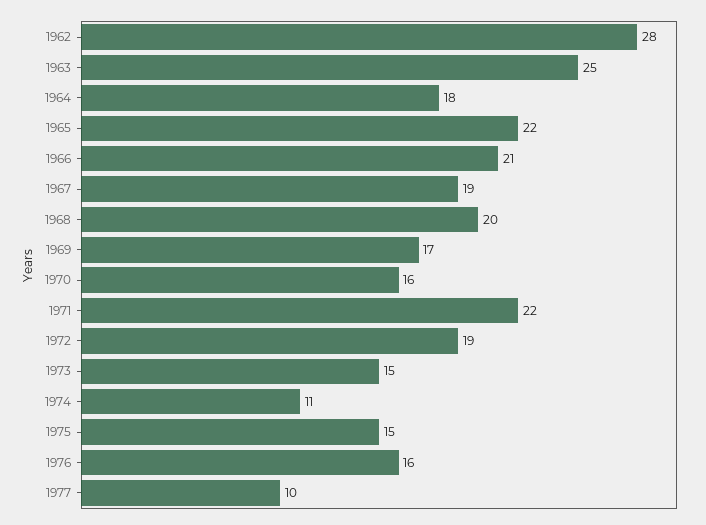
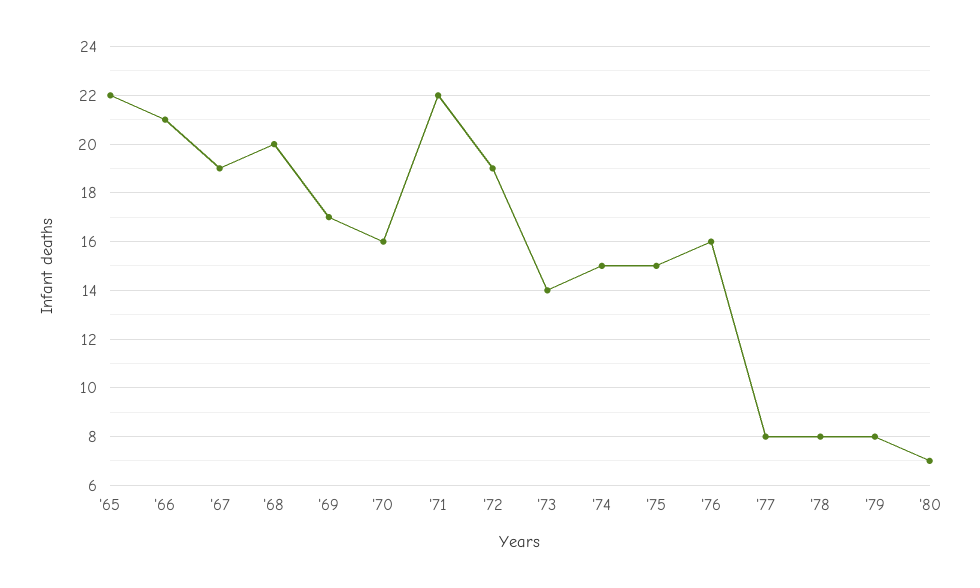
1962: 28 -> none
1963: 25 -> none
1964: 18 -> none
1973: 15 -> 14
1974: 11 -> 15
1977: 10 -> 8
'78: none -> 8
'79: none -> 8
'80: none -> 7

